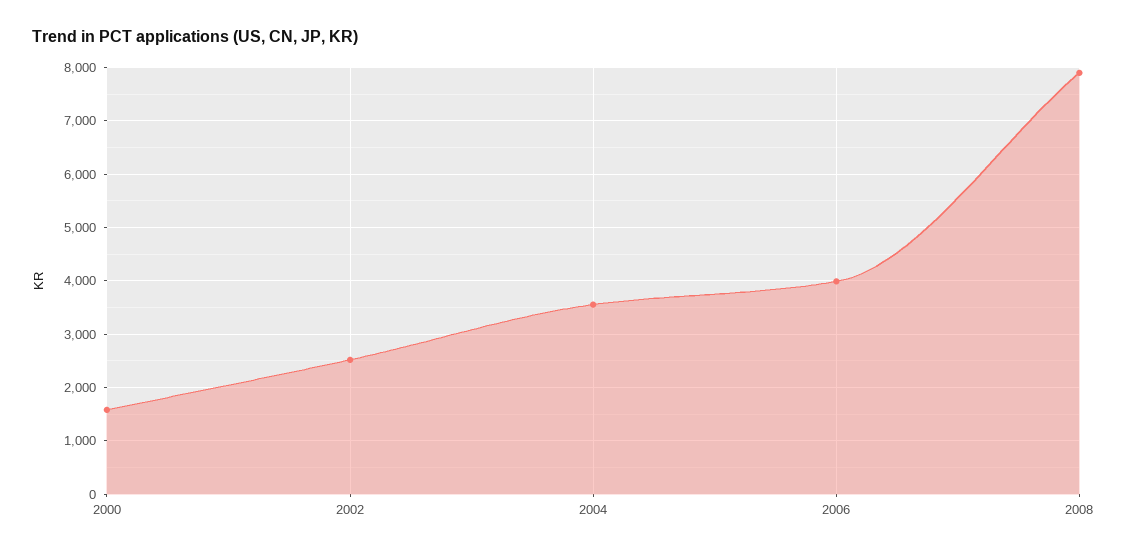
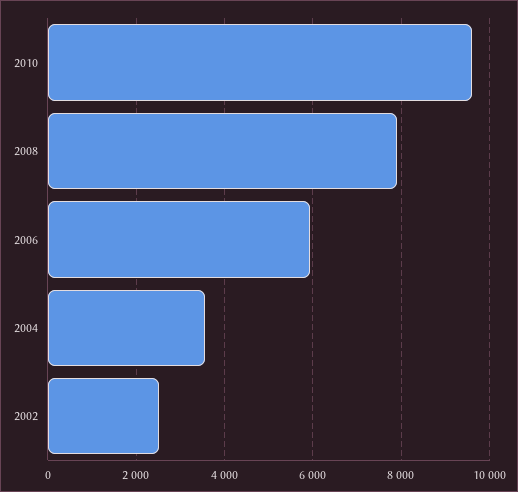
2000: 1600 -> none
2006: 4000 -> 6000
2010: none -> 9600

